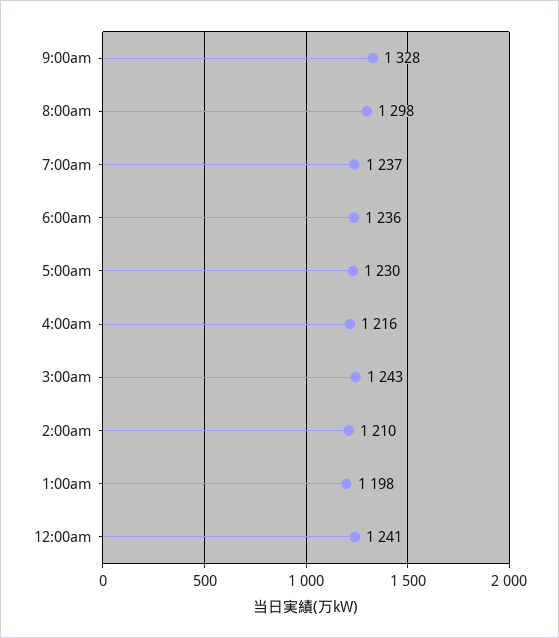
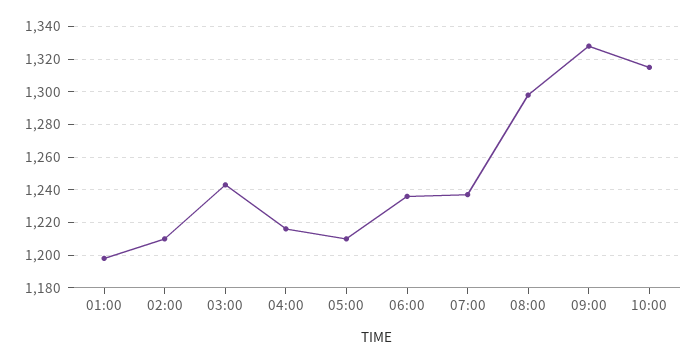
5:00am: 1230 -> 1210
12:00am: 1241 -> none
10:00: none -> 1315

